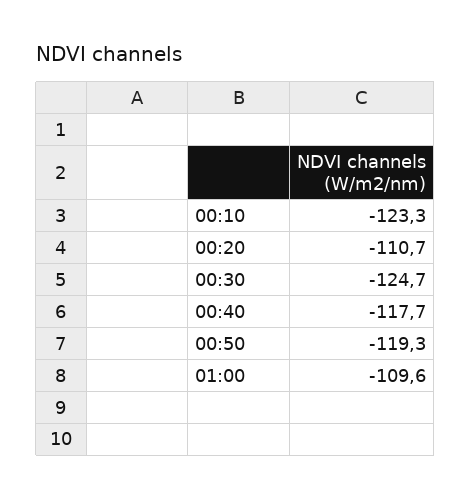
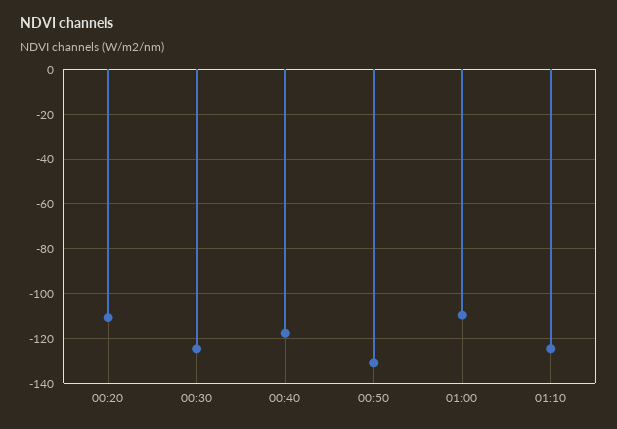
00:10: -123.3 -> none
00:50: -119.3 -> -130
01:10: none -> -125

